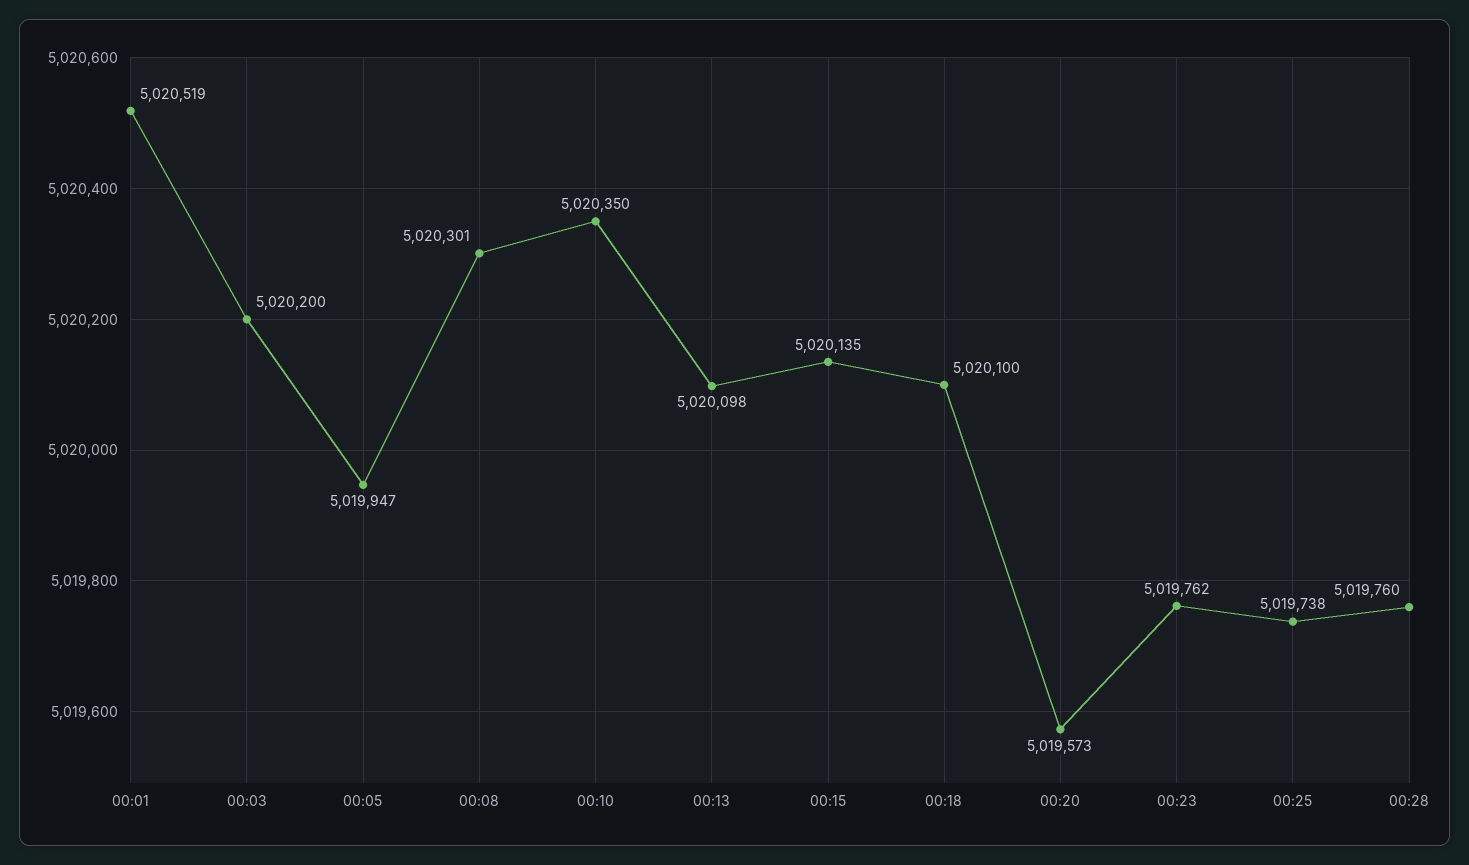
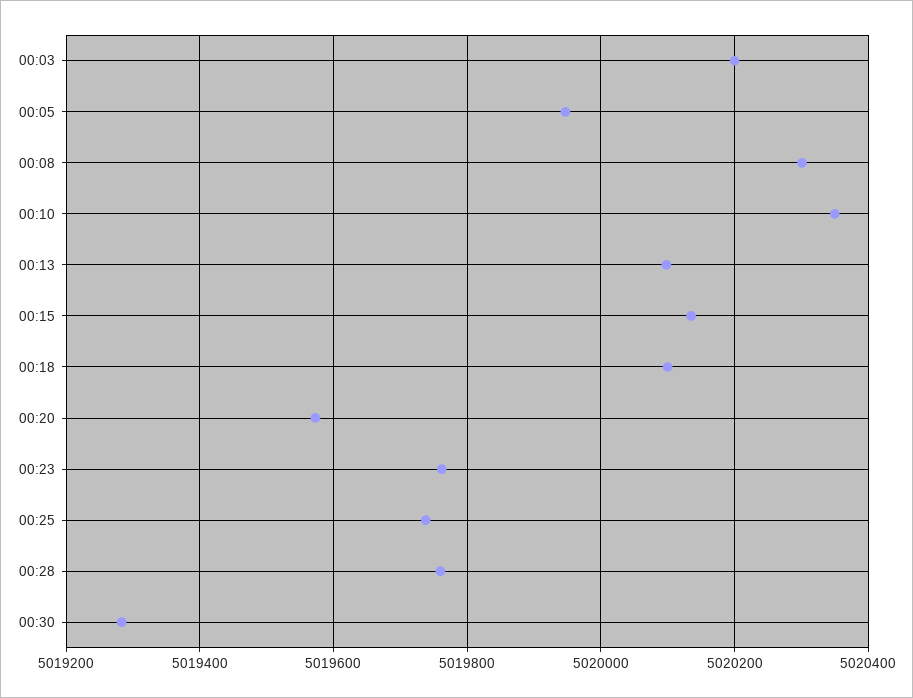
00:01: 5020519 -> none
00:30: none -> 5019280

